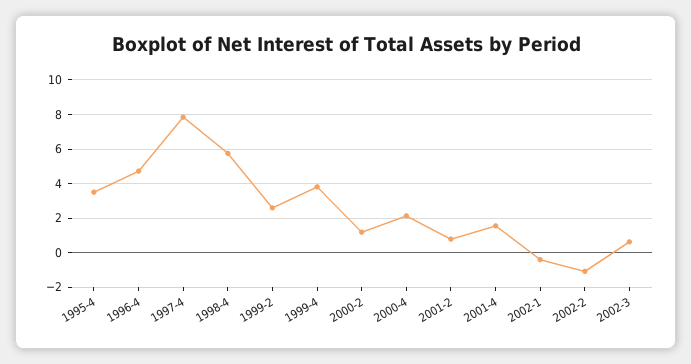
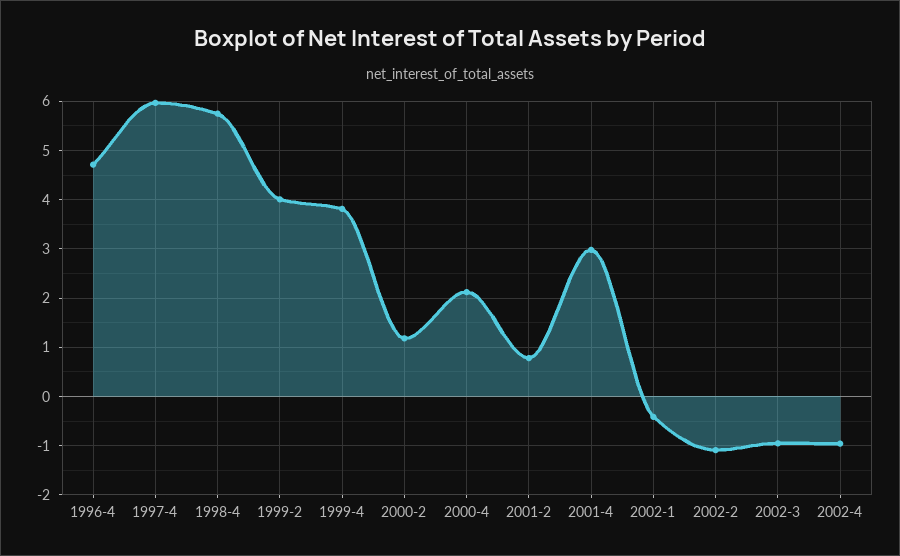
1995-4: 3.5 -> none
1997-4: 8 -> 6
1999-2: 2.5 -> 4
2001-4: 1.5 -> 3
2002-3: 0.5 -> -1
2002-4: none -> -1

